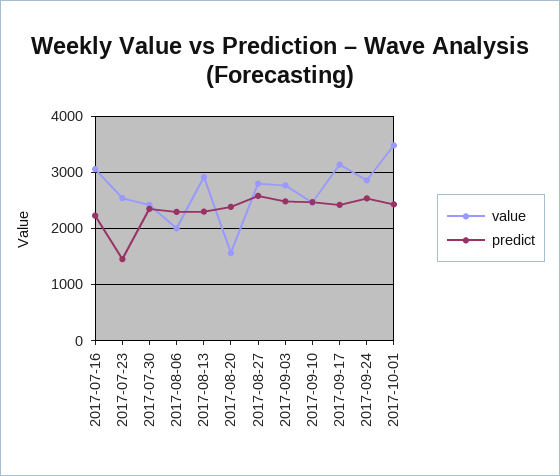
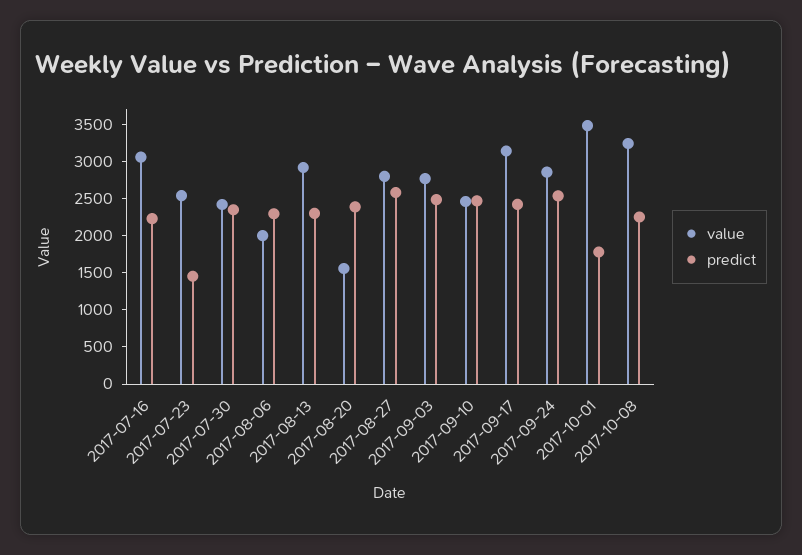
predict, 2017-10-01: 2400 -> 1750
value, 2017-10-08: none -> 3250
predict, 2017-10-08: none -> 2250

